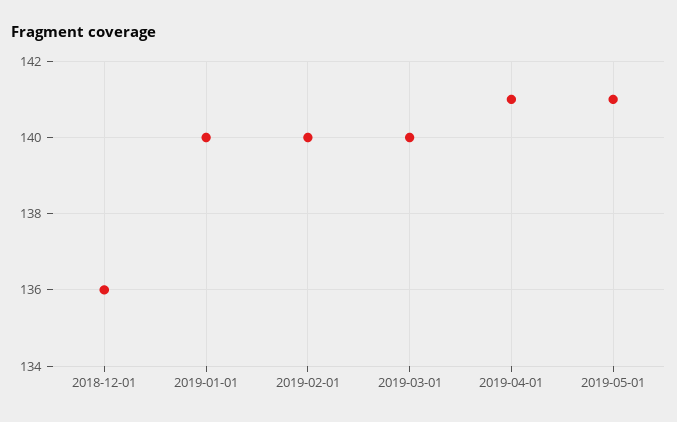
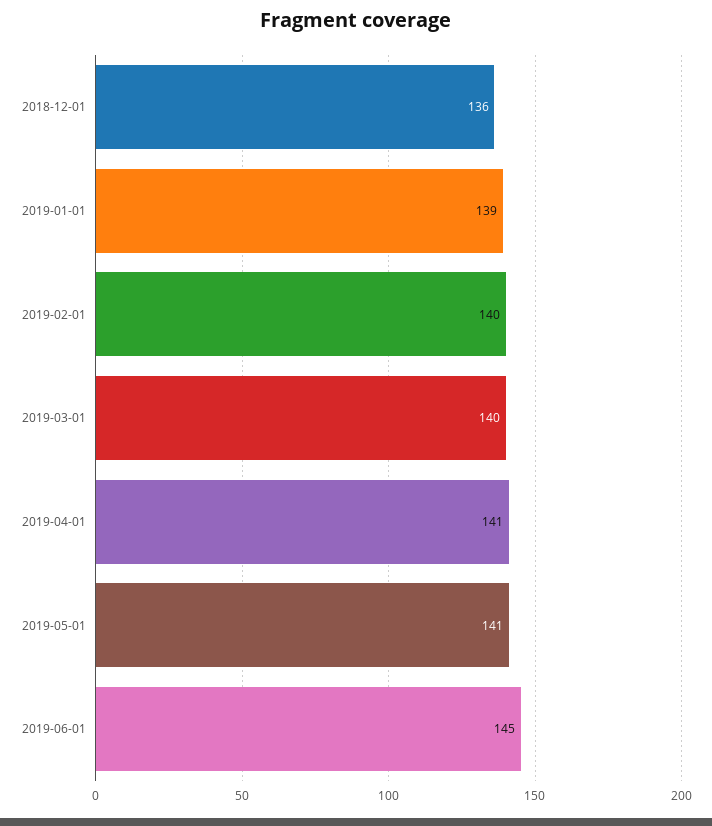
2019-01-01: 140 -> 139
2019-06-01: none -> 145

